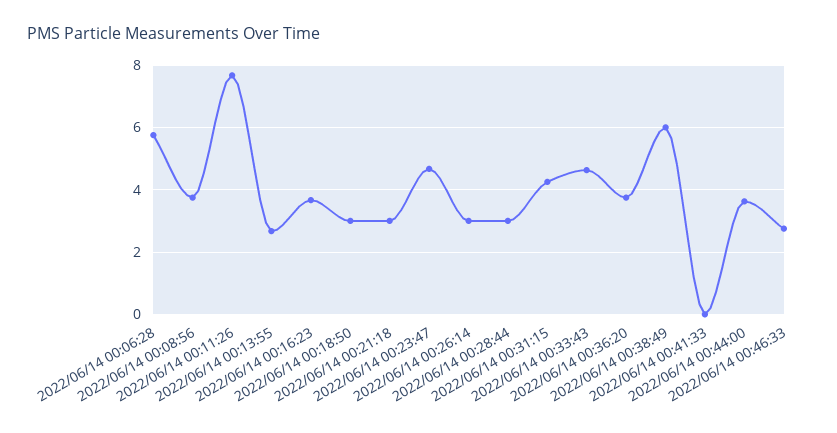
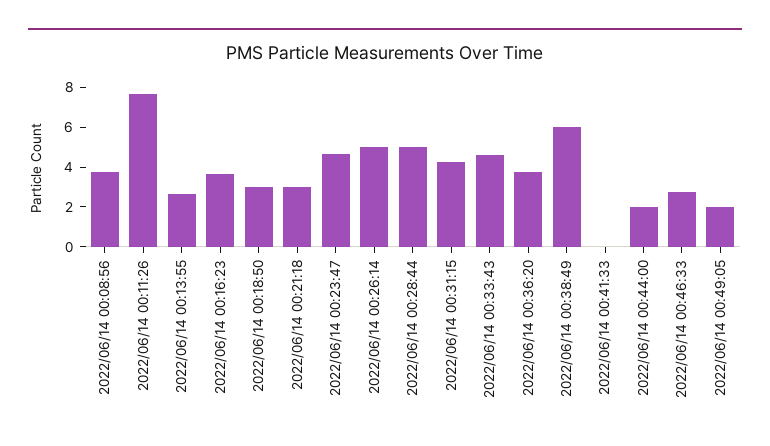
2022/06/14 00:06:28: 5.8 -> none
2022/06/14 00:26:14: 3 -> 5
2022/06/14 00:28:44: 3 -> 5
2022/06/14 00:44:00: 3.6 -> 2
2022/06/14 00:49:05: none -> 2

